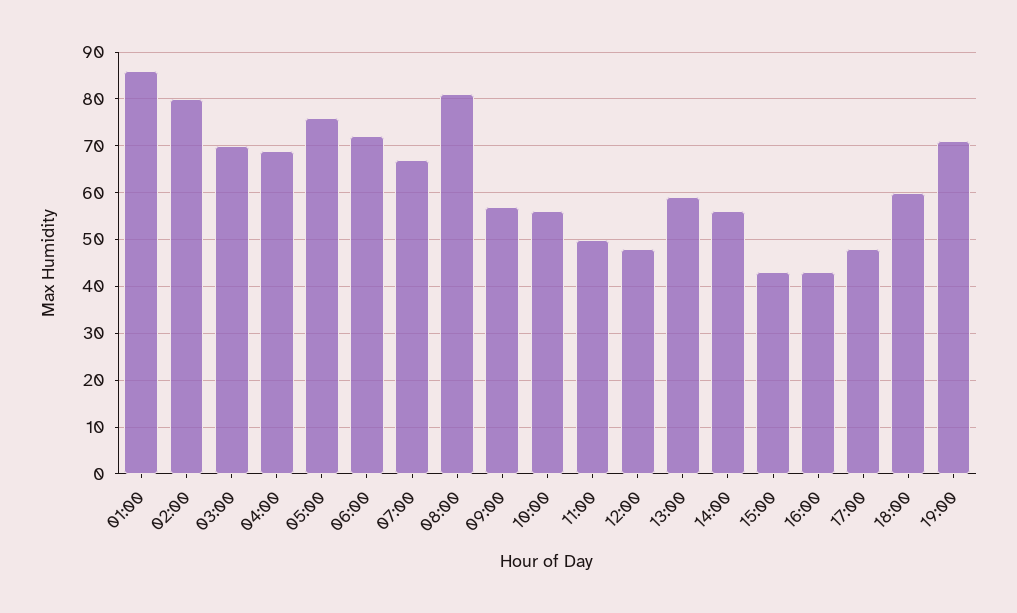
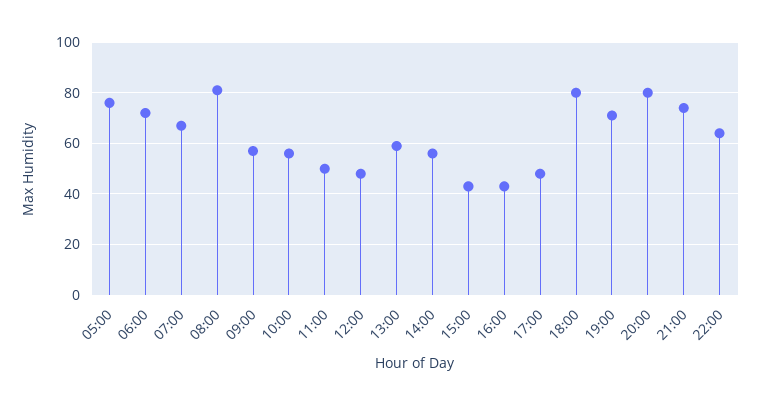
01:00: 85 -> none
02:00: 80 -> none
03:00: 70 -> none
04:00: 70 -> none
18:00: 60 -> 80
20:00: none -> 80
21:00: none -> 75
22:00: none -> 65

